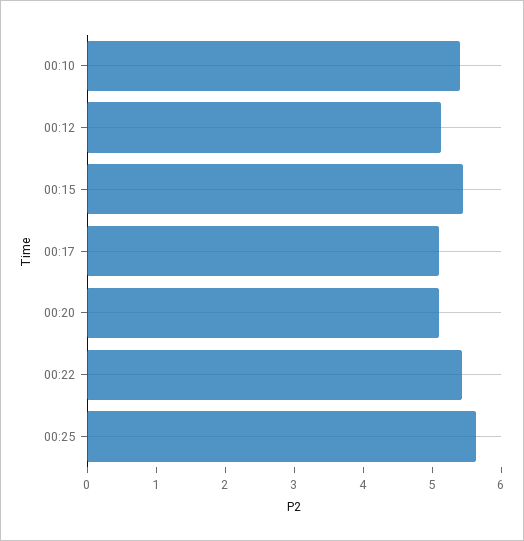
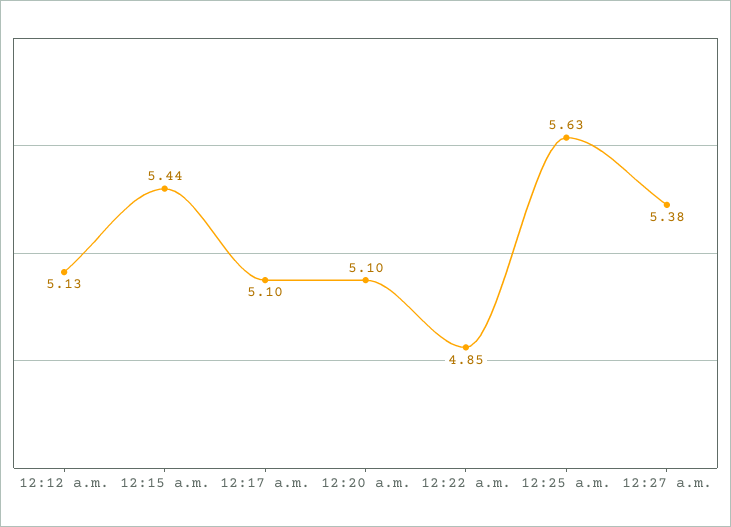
00:10: 5.4 -> none
00:22: 5.4 -> 4.85
12:27 a.m.: none -> 5.38

